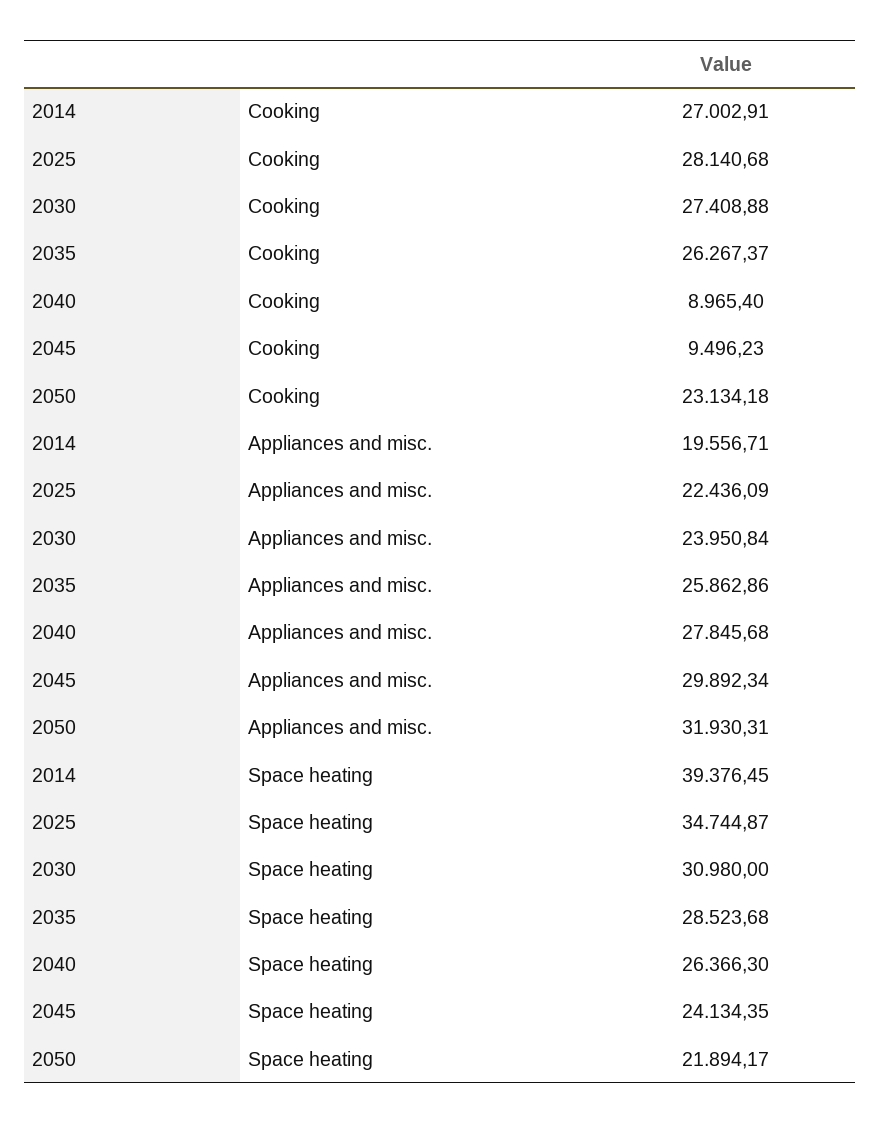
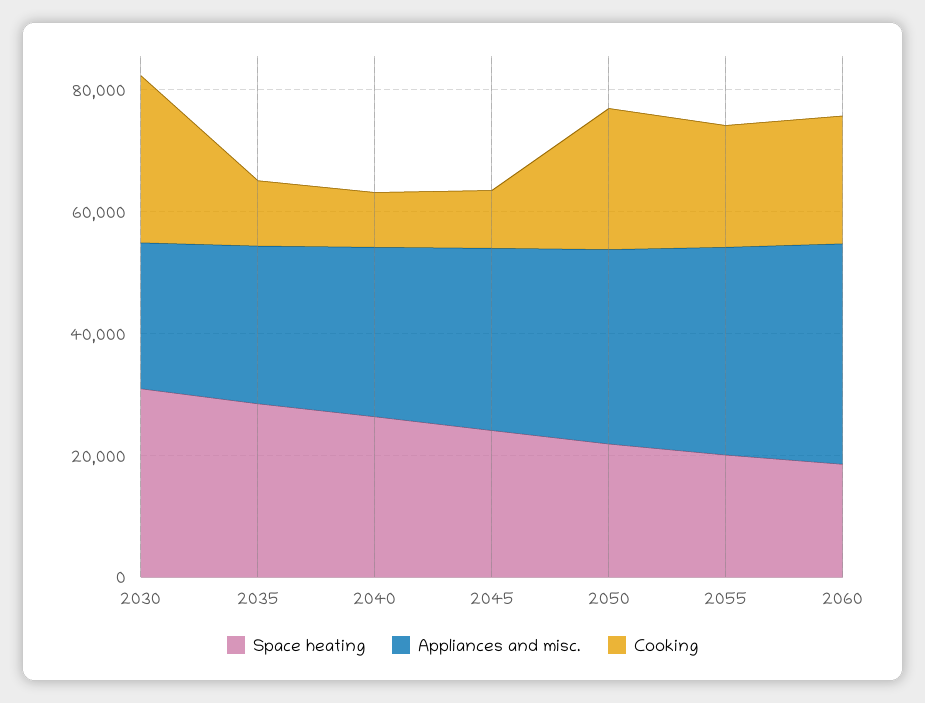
Cooking, 2014: 27002.91 -> none
Cooking, 2025: 28140.68 -> none
Cooking, 2035: 26267.37 -> 10000
Appliances and misc., 2014: 19556.71 -> none
Appliances and misc., 2025: 22436.09 -> none
Space heating, 2014: 39376.45 -> none
Space heating, 2025: 34744.87 -> none
Space heating, 2055: none -> 20000
Appliances and misc., 2055: none -> 35000
Cooking, 2055: none -> 20000
Space heating, 2060: none -> 20000
Appliances and misc., 2060: none -> 35000
Cooking, 2060: none -> 20000

